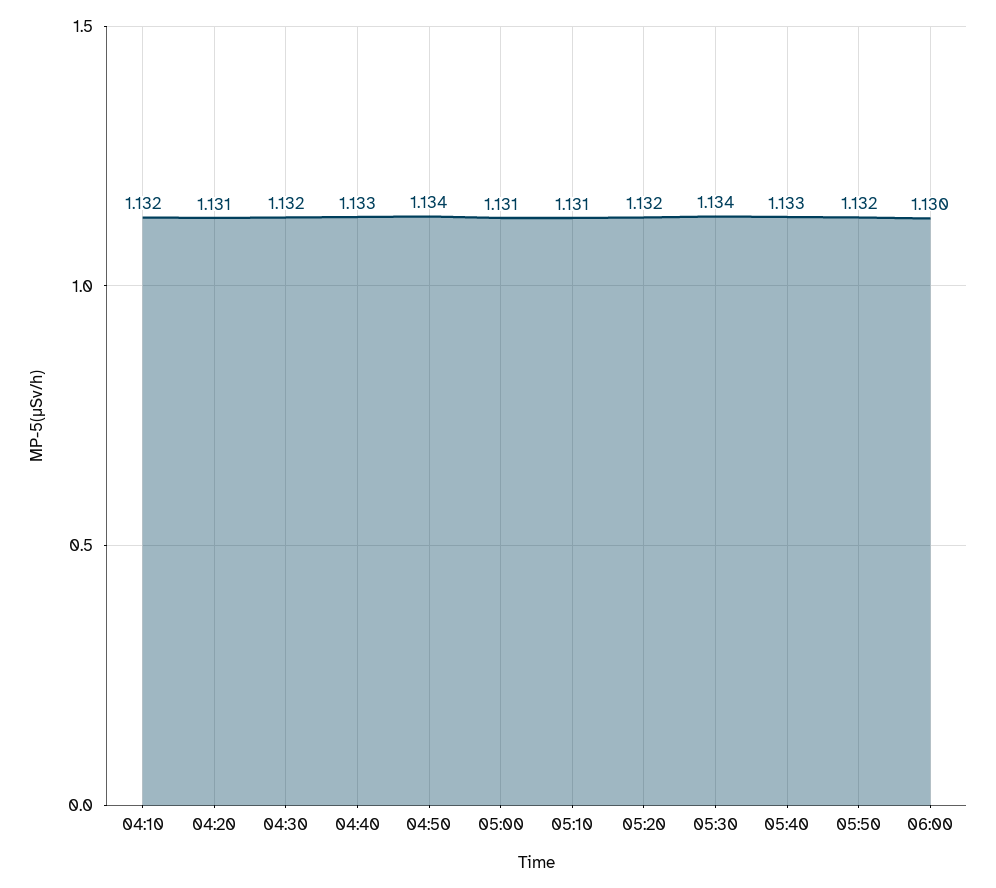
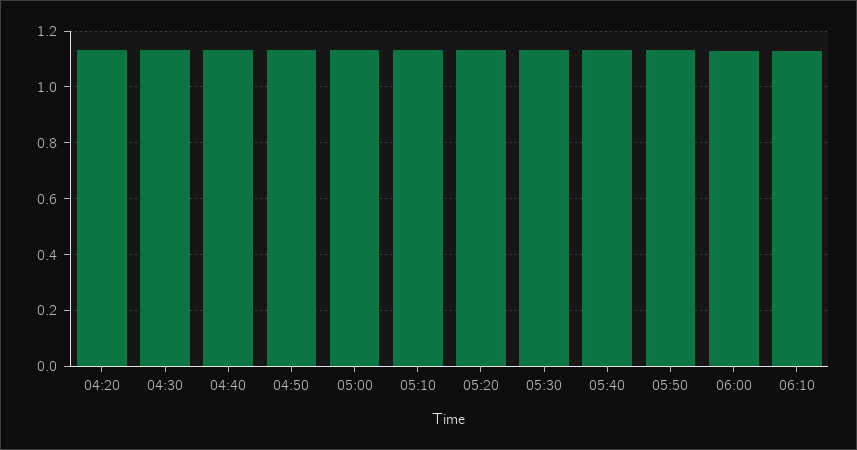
04:10: 1.132 -> none
06:10: none -> 1.125

